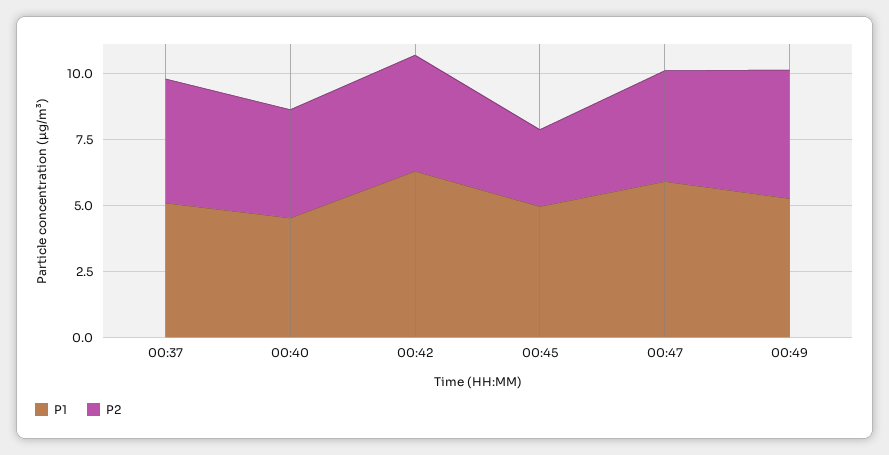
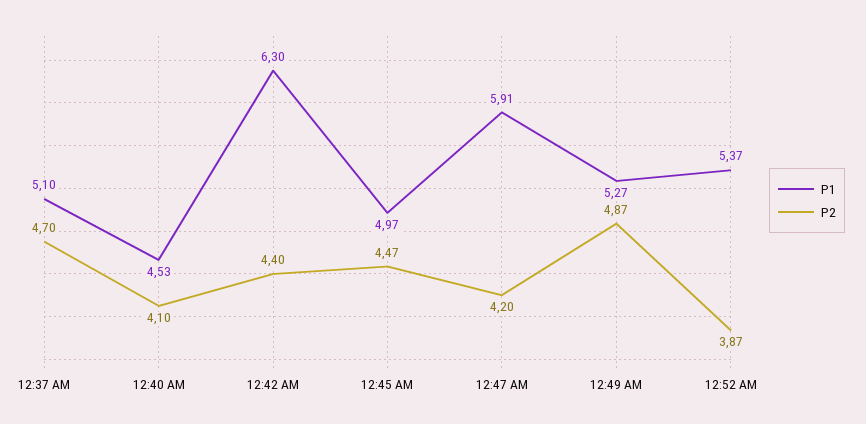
P2, 00:45: 3 -> 4.47
P1, 12:52 AM: none -> 5.37
P2, 12:52 AM: none -> 3.87

